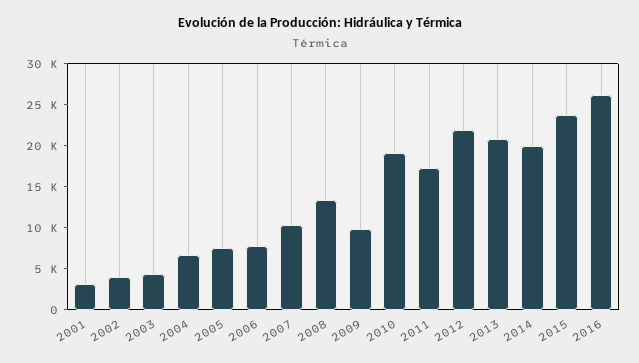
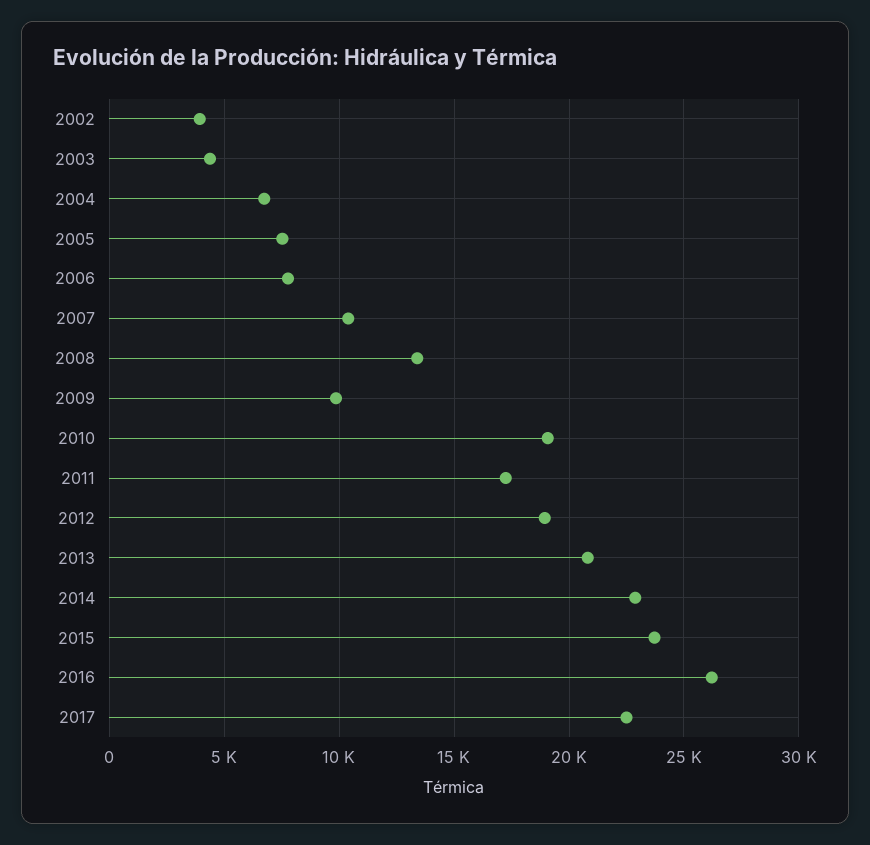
2001: 3000 -> none
2012: 22000 -> 19000
2014: 20000 -> 23000
2017: none -> 22500

